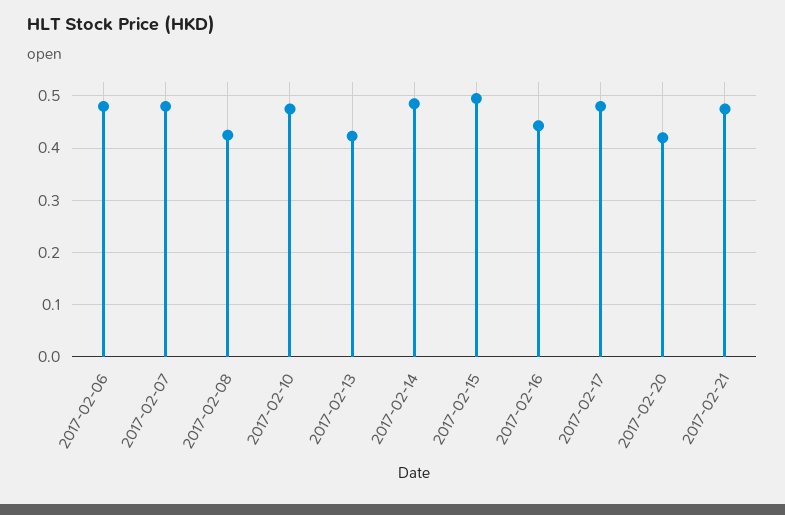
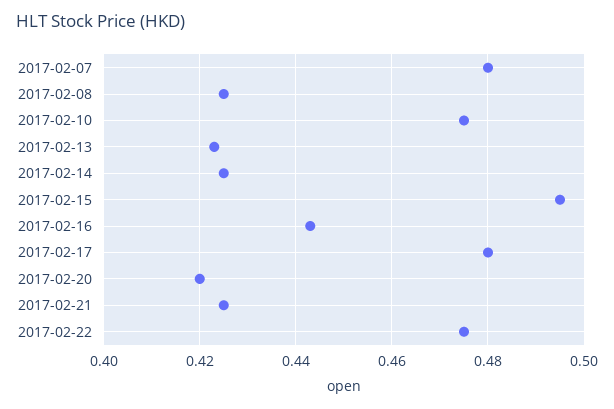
2017-02-06: 0.48 -> none
2017-02-14: 0.48 -> 0.425
2017-02-21: 0.48 -> 0.425
2017-02-22: none -> 0.475

